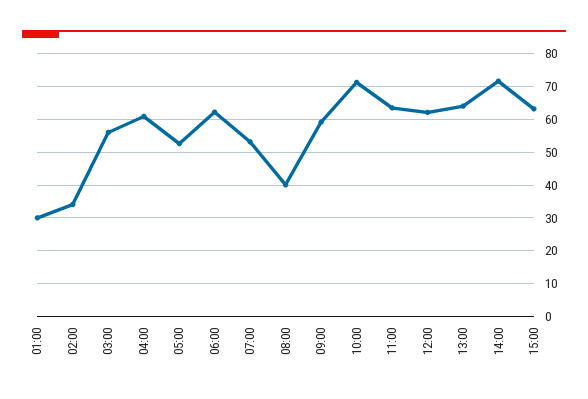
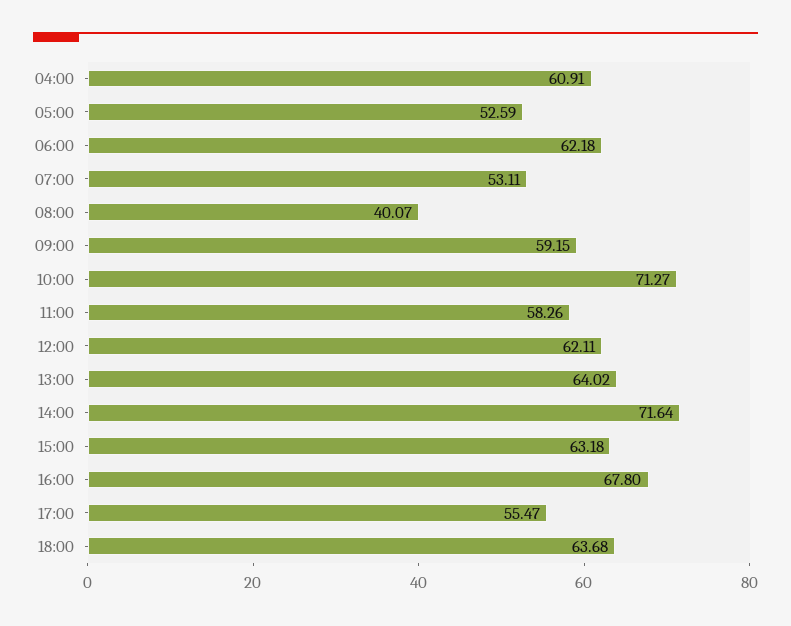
01:00: 30 -> none
02:00: 34 -> none
03:00: 56 -> none
11:00: 64 -> 58.26
16:00: none -> 67.8
17:00: none -> 55.47
18:00: none -> 63.68

